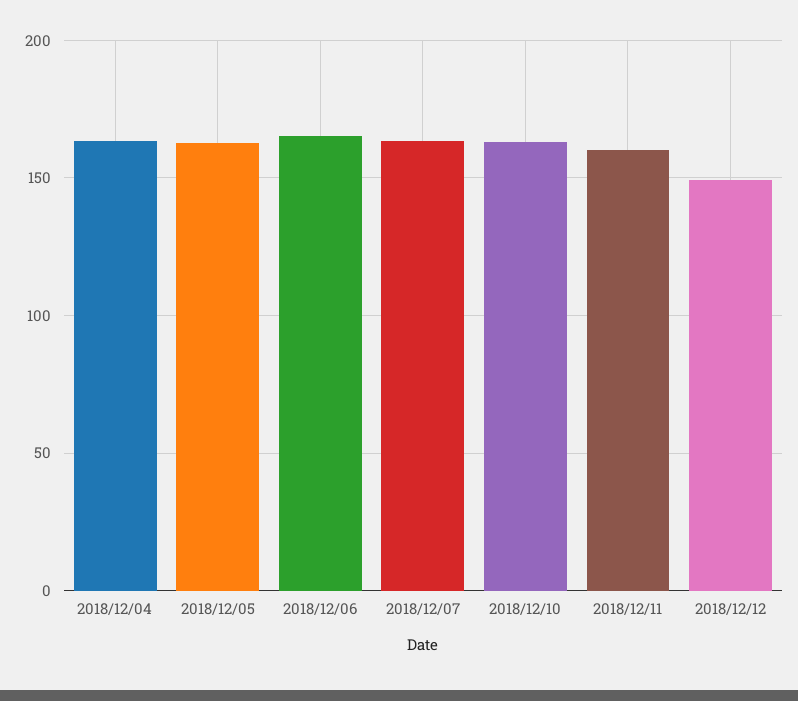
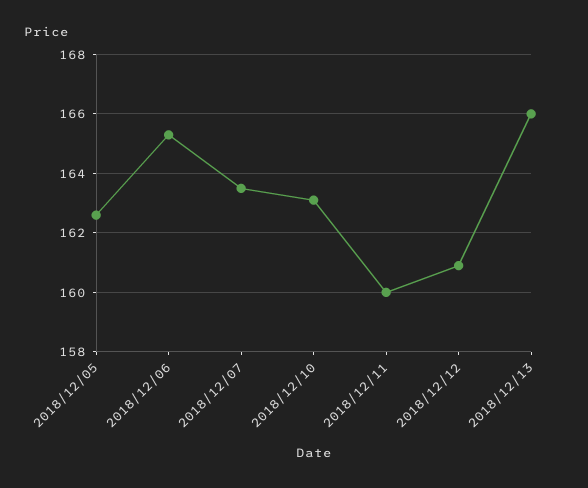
2018/12/04: 165 -> none
2018/12/12: 150 -> 161
2018/12/13: none -> 166

